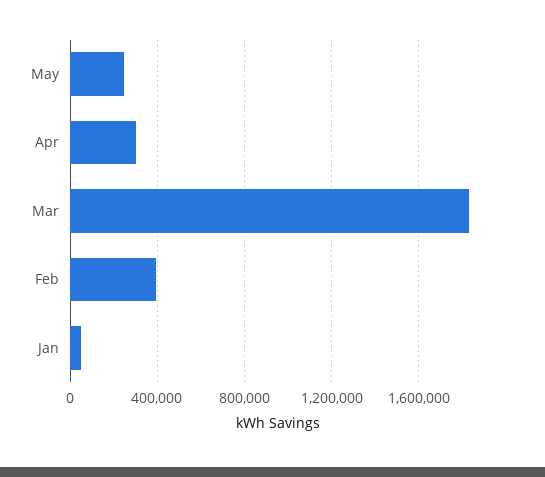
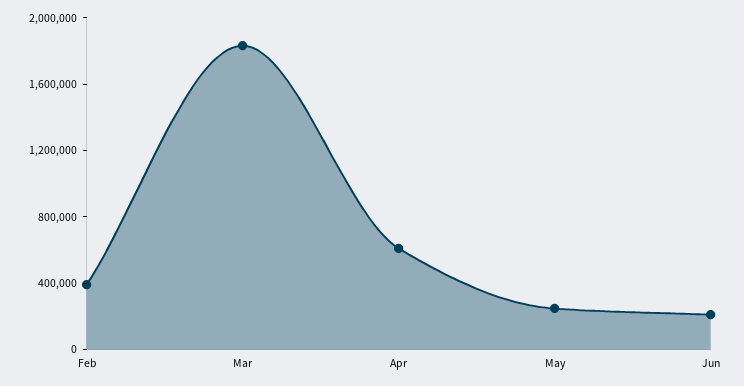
Apr: 300000 -> 600000
Jan: 50000 -> none
Jun: none -> 200000

